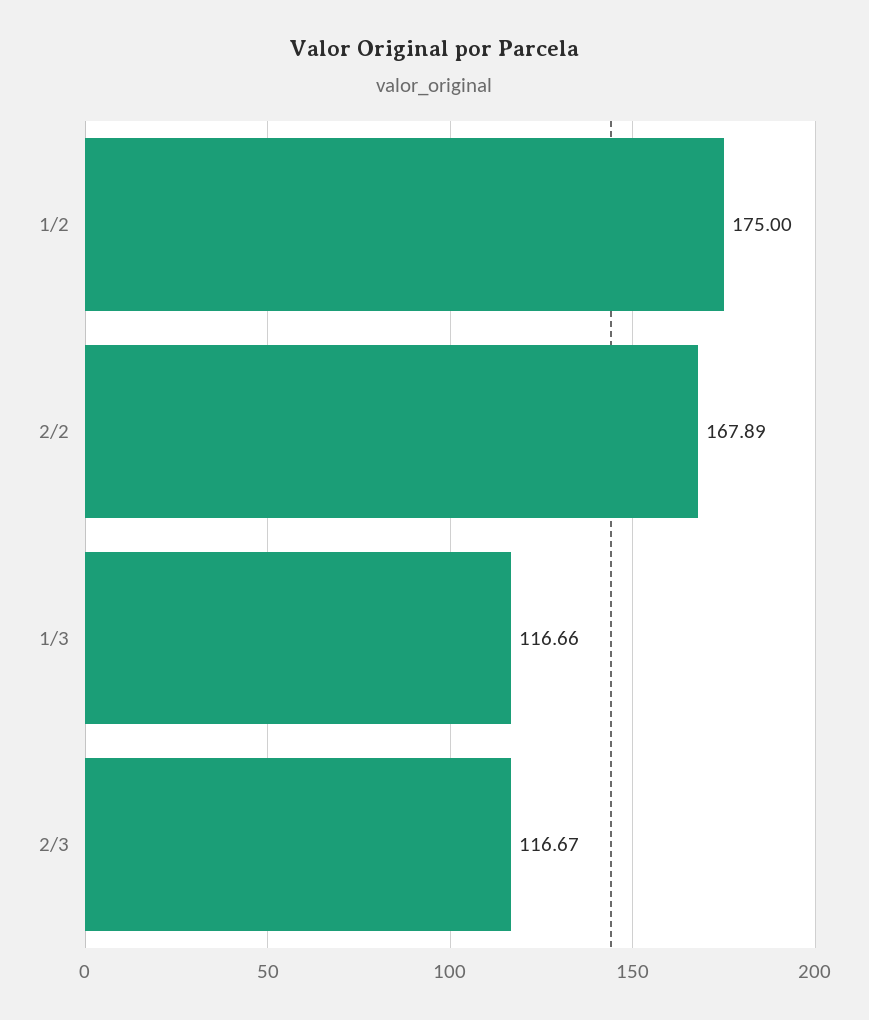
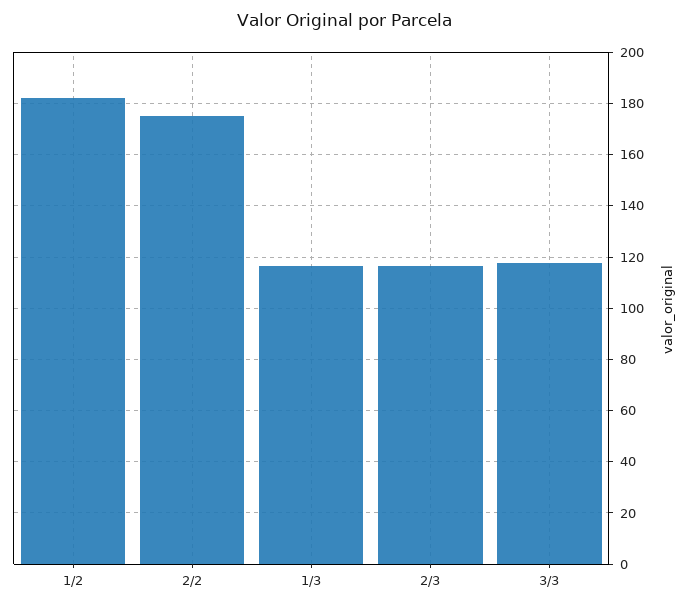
1/2: 175 -> 182.5
2/2: 167.89 -> 175
3/3: none -> 117.5

